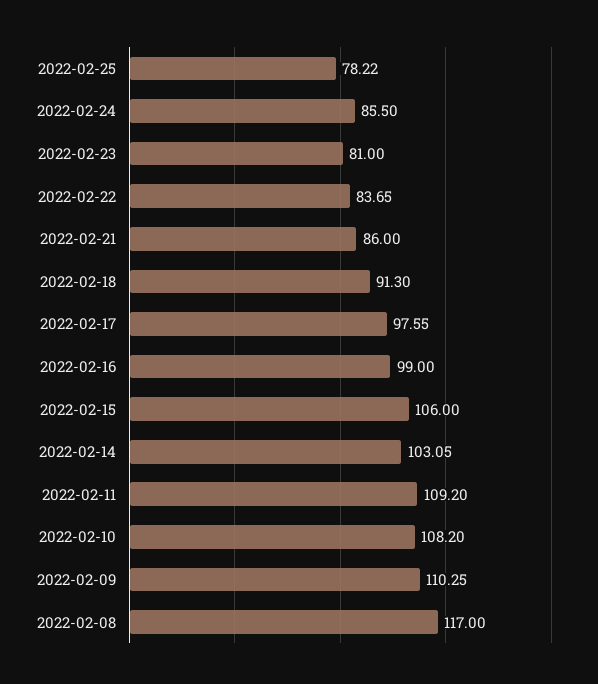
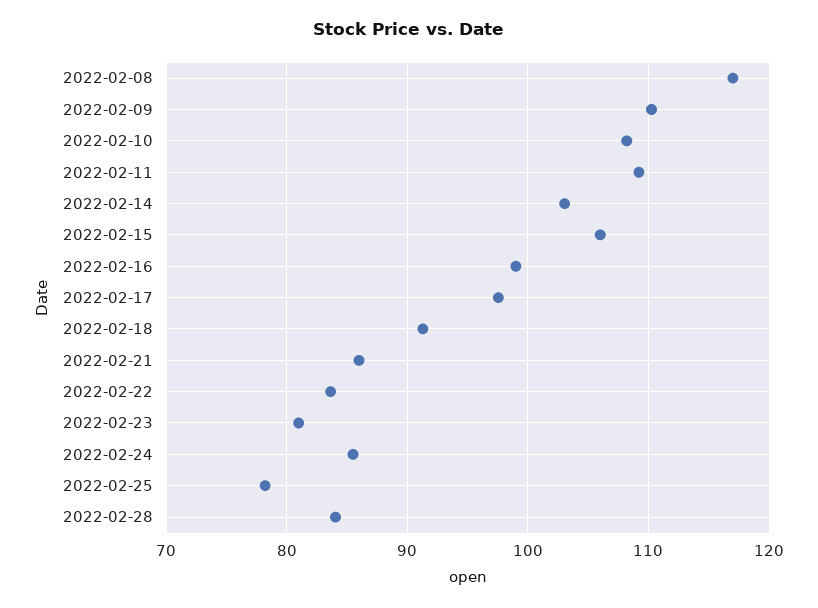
2022-02-28: none -> 84

